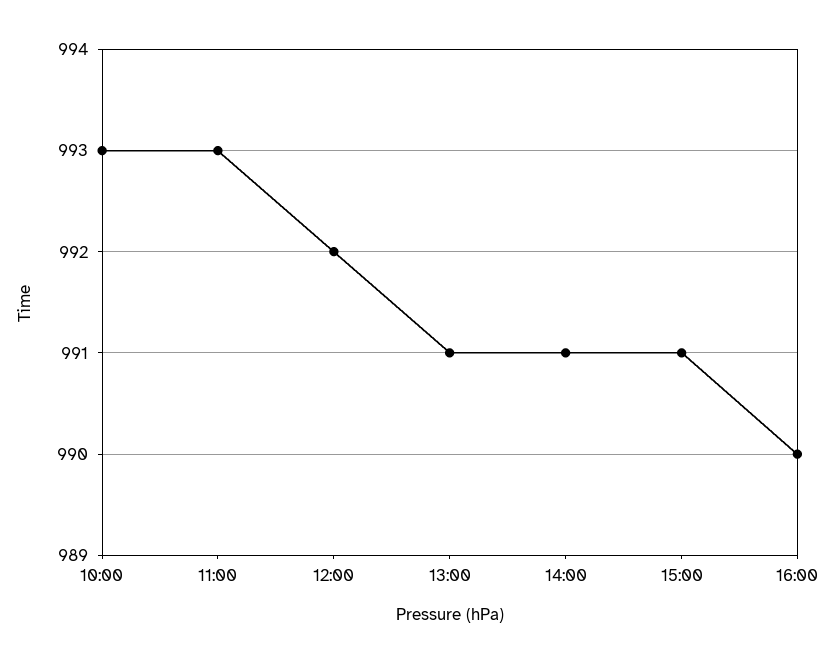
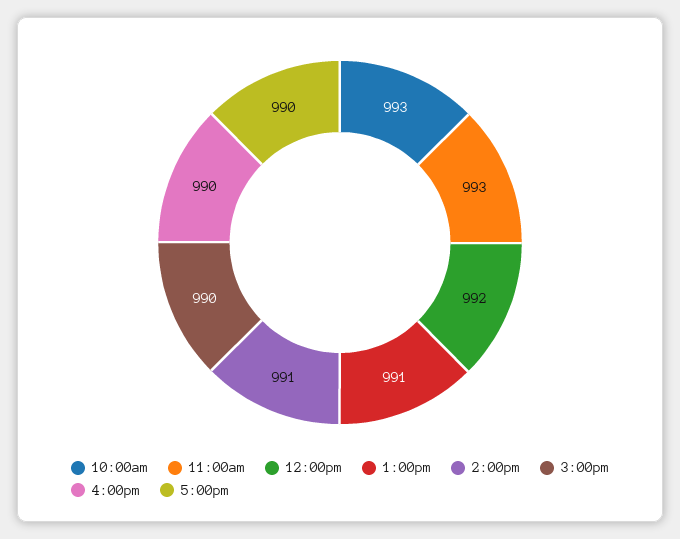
15:00: 991 -> 990
5:00pm: none -> 990

